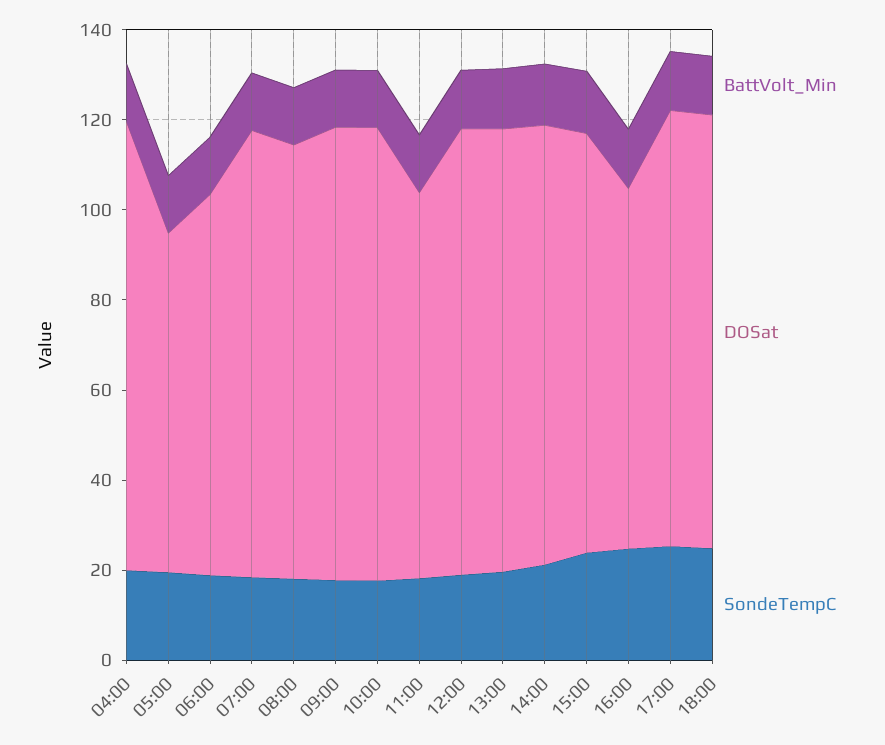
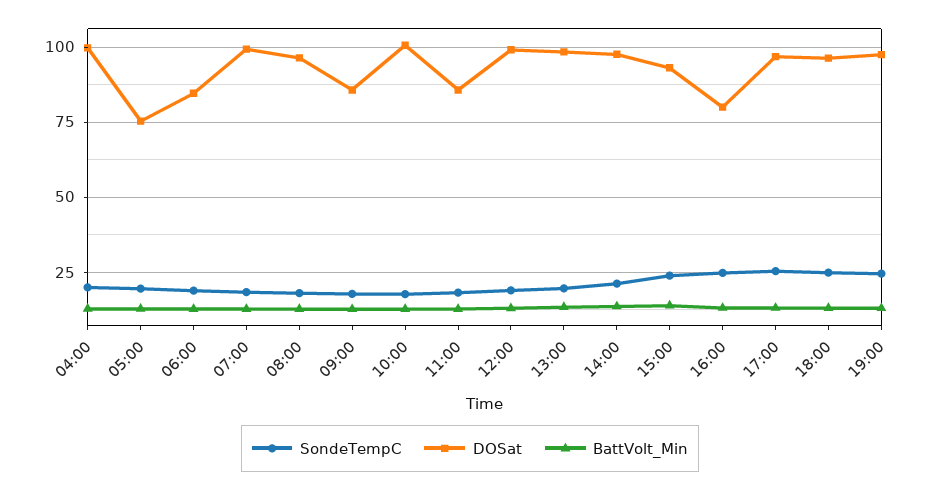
DOSat, 09:00: 100 -> 85
SondeTempC, 19:00: none -> 25
DOSat, 19:00: none -> 97.5
BattVolt_Min, 19:00: none -> 12.5

